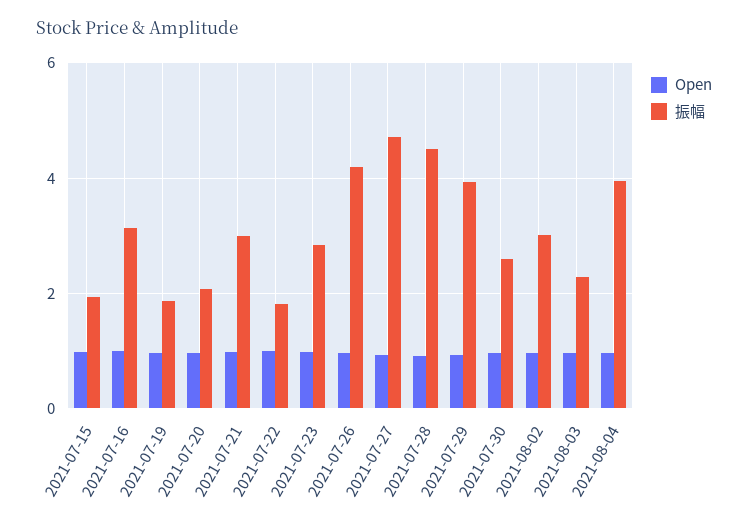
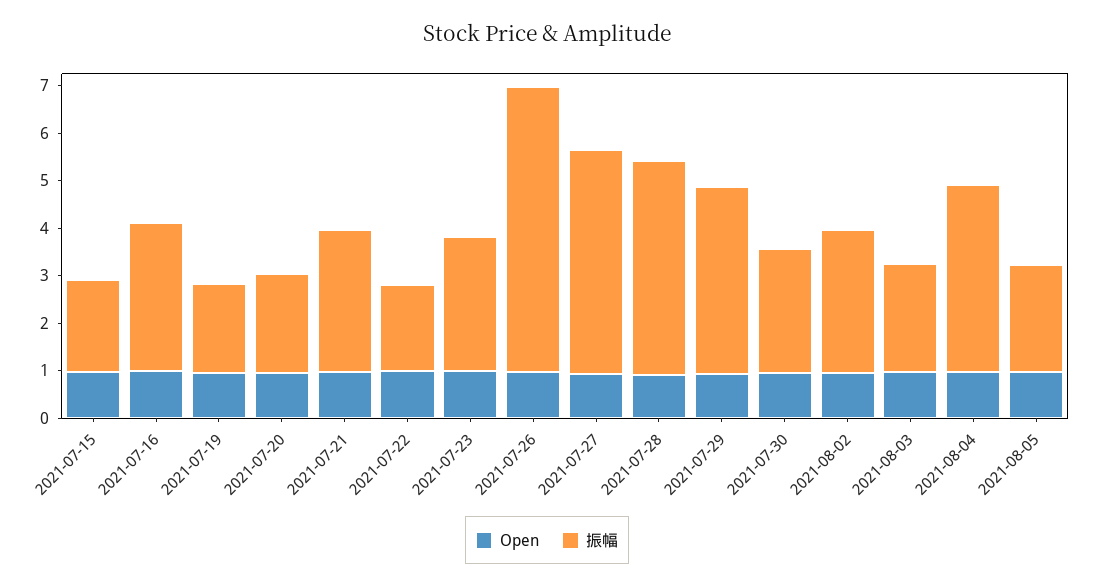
振幅, 2021-07-26: 4.2 -> 6
Open, 2021-08-05: none -> 1
振幅, 2021-08-05: none -> 2.2

